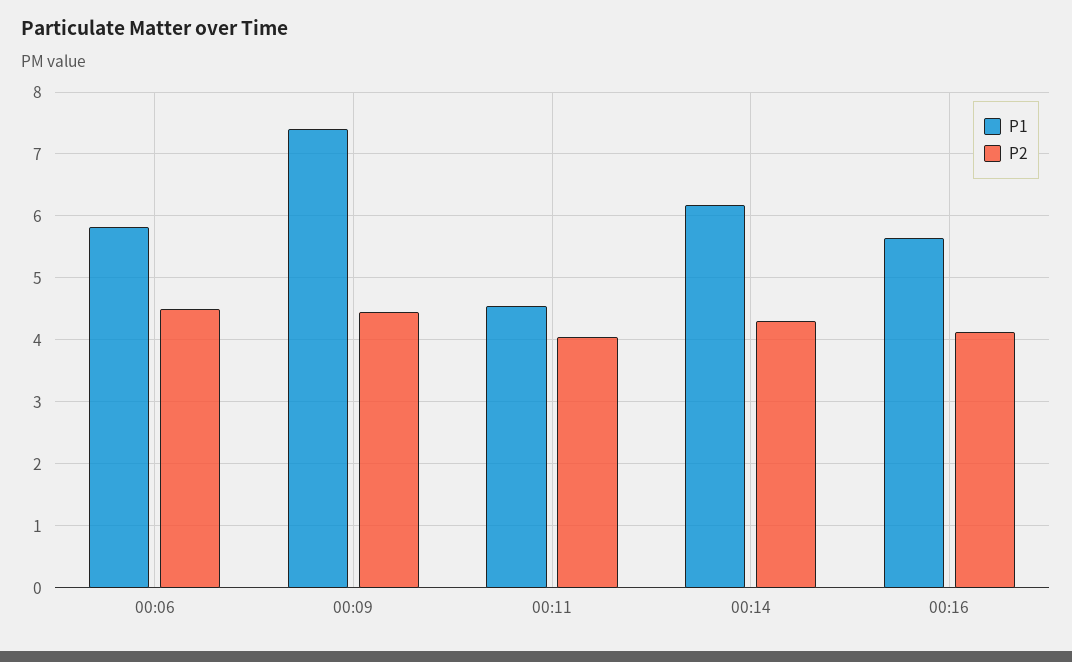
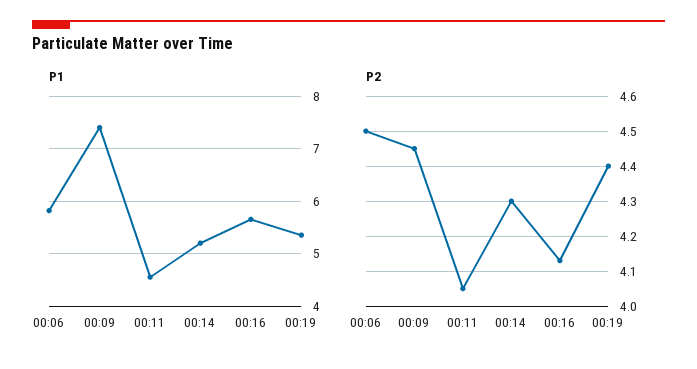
P1, 00:14: 6.2 -> 5.2
P1, 00:19: none -> 5.4
P2, 00:19: none -> 4.4

